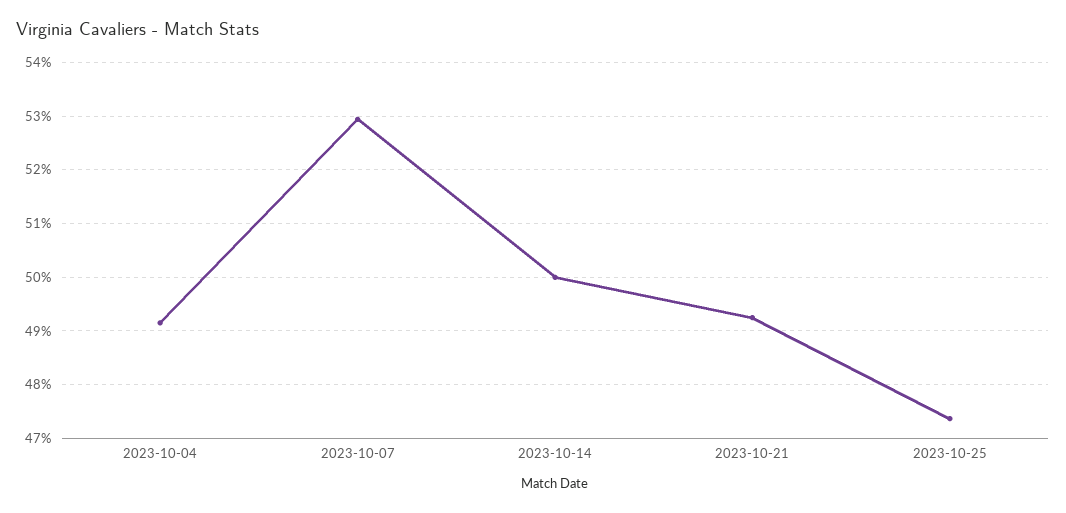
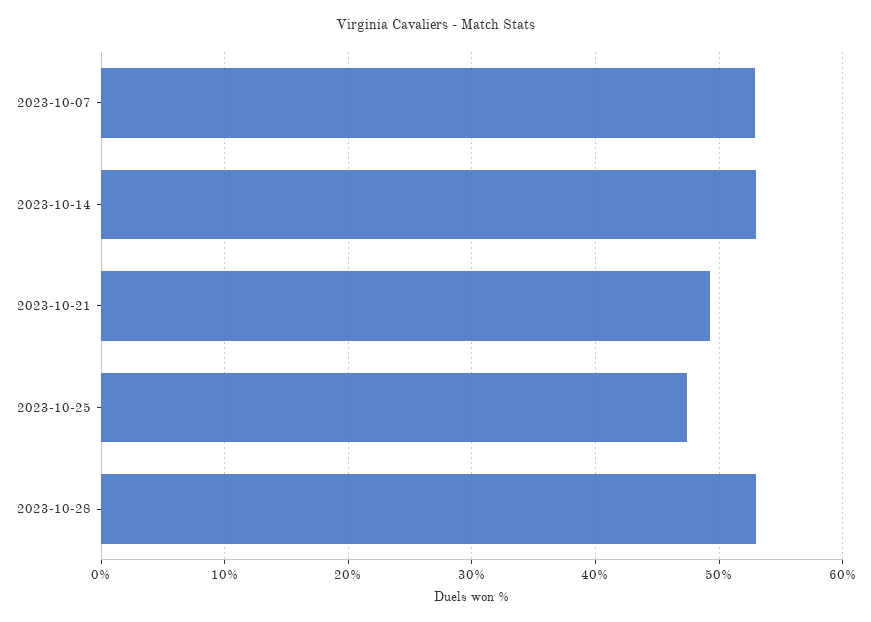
2023-10-04: 49.2 -> none
2023-10-14: 50 -> 53
2023-10-28: none -> 53

